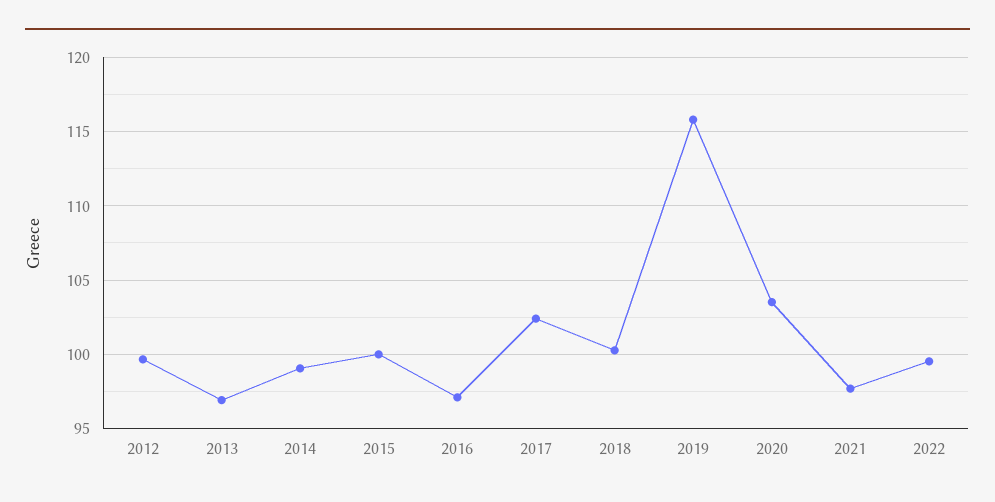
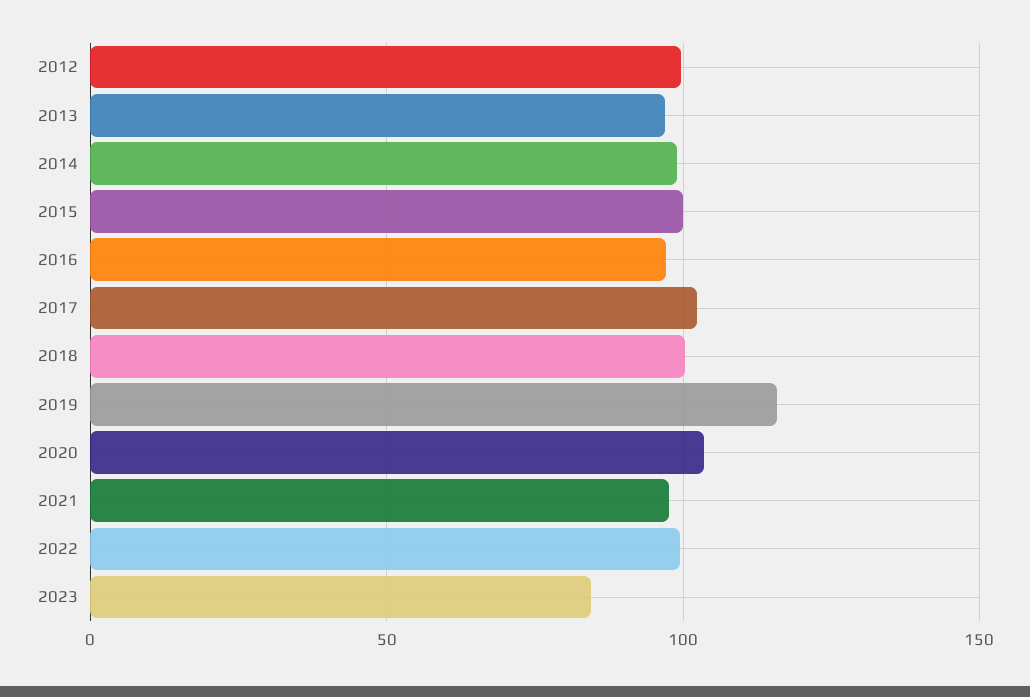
2023: none -> 85

